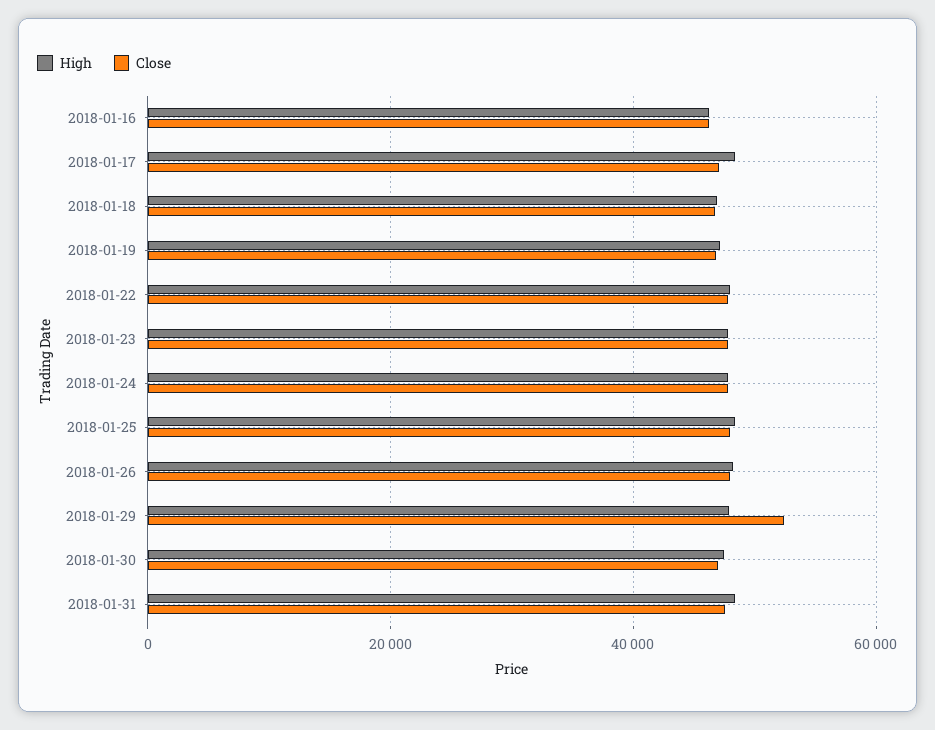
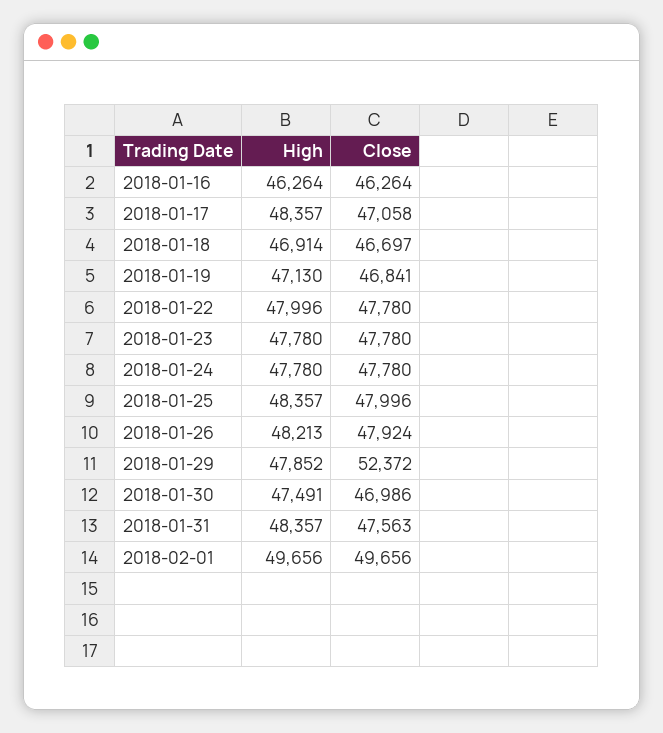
High, 2018-02-01: none -> 49656
Close, 2018-02-01: none -> 49656

